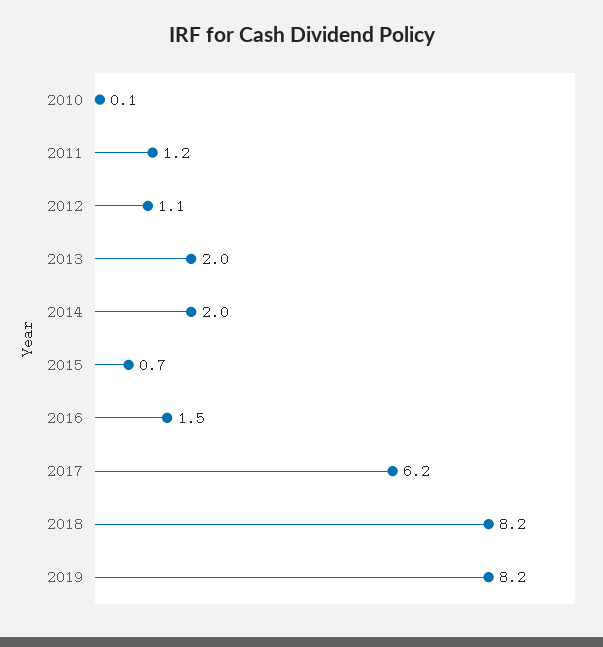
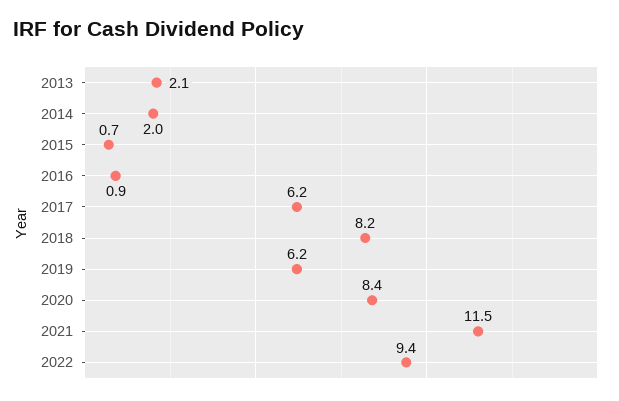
2010: 0.1 -> none
2011: 1.2 -> none
2012: 1.1 -> none
2013: 2 -> 2.1
2016: 1.5 -> 0.9
2019: 8.2 -> 6.2
2020: none -> 8.4
2021: none -> 11.5
2022: none -> 9.4

